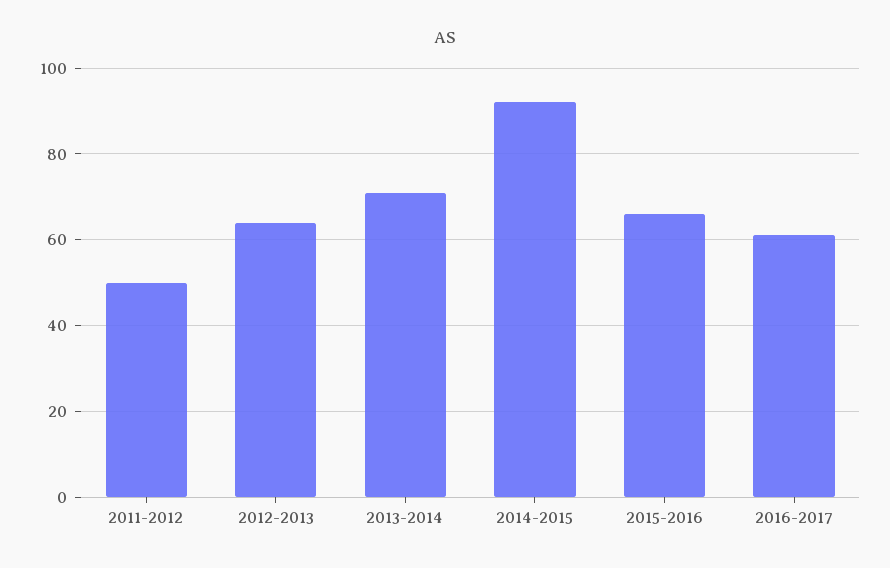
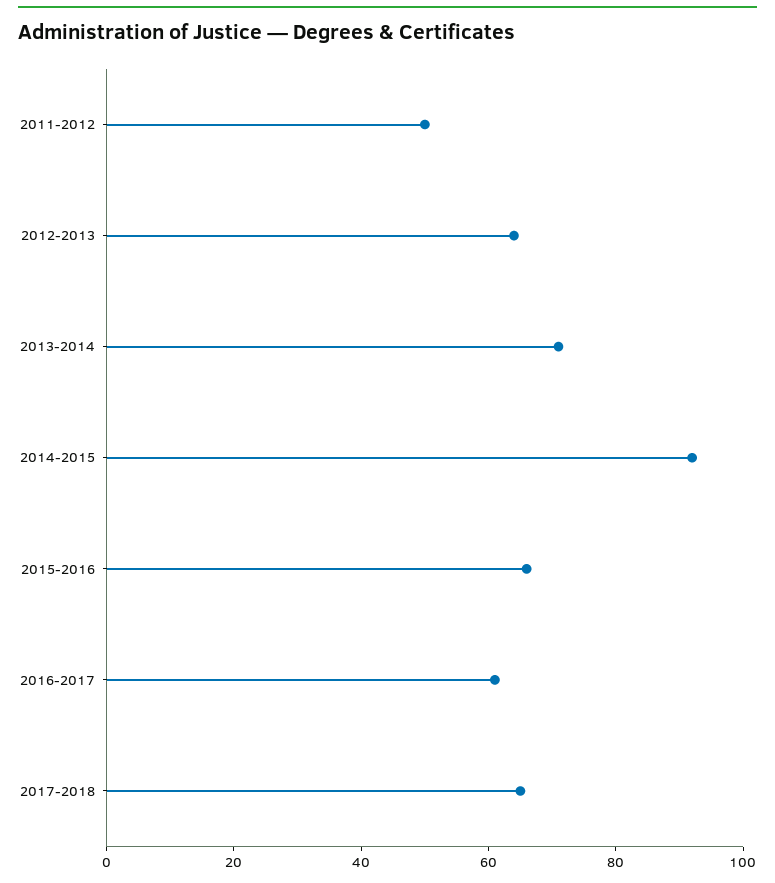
2017-2018: none -> 65

